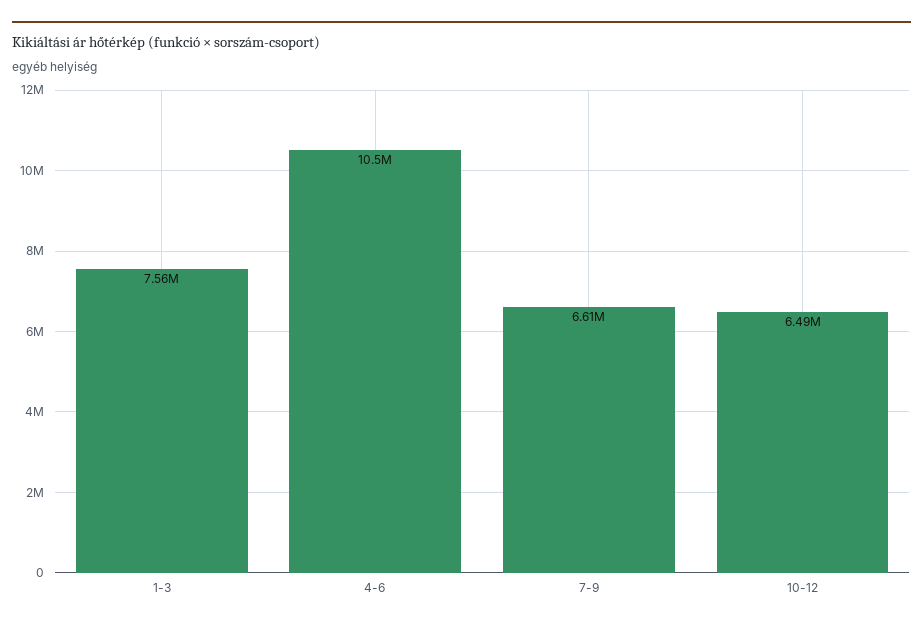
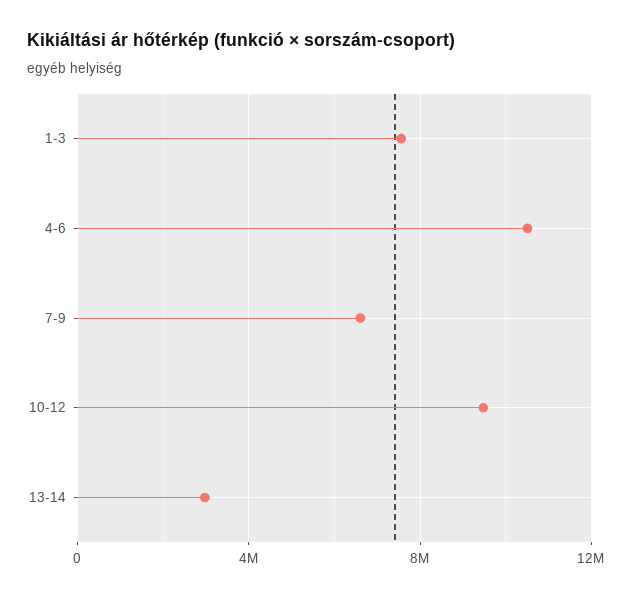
10-12: 6490000 -> 9500000
13-14: none -> 3000000

